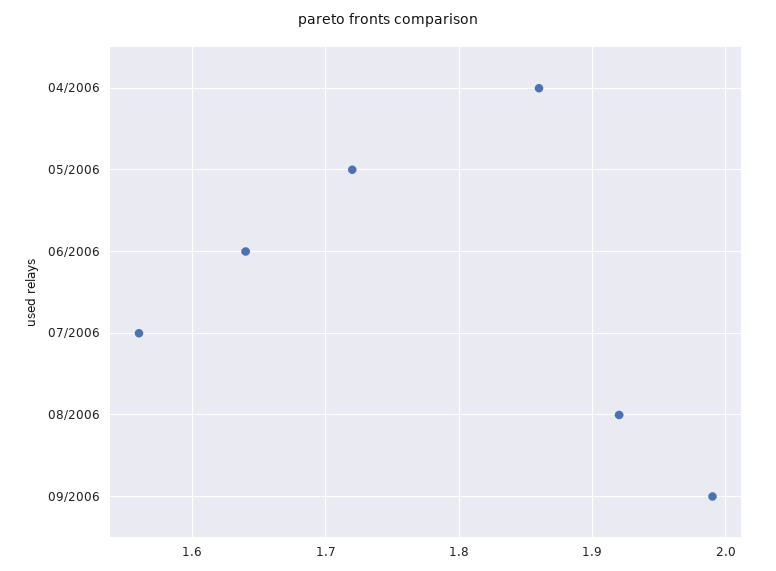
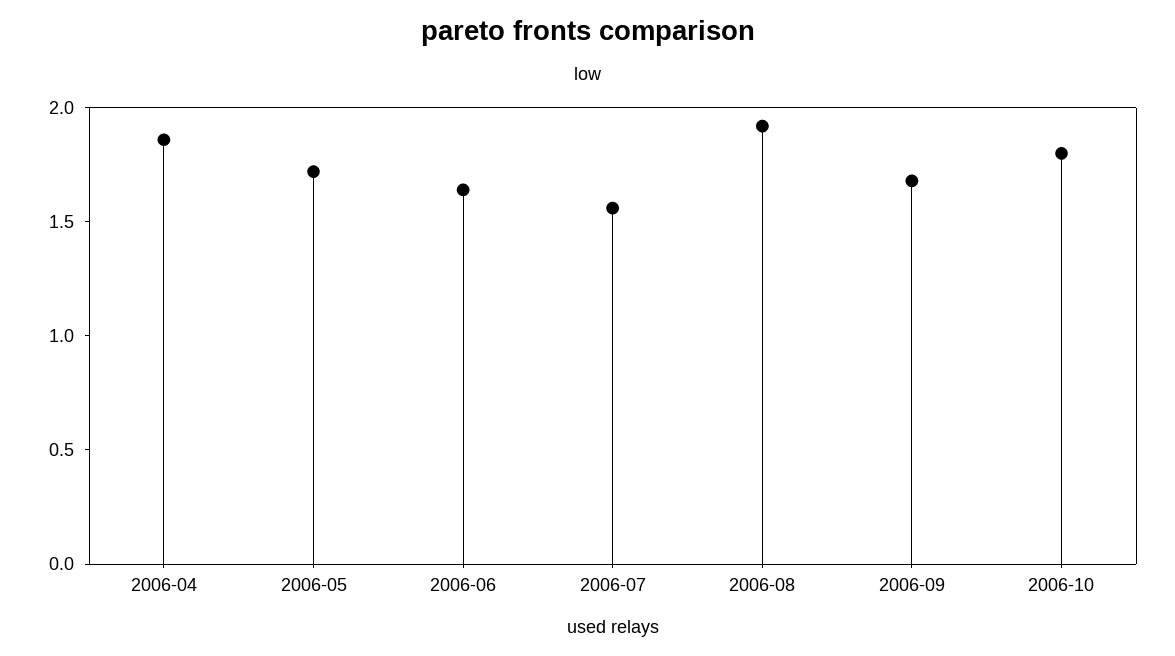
09/2006: 1.99 -> 1.7
2006-10: none -> 1.8

